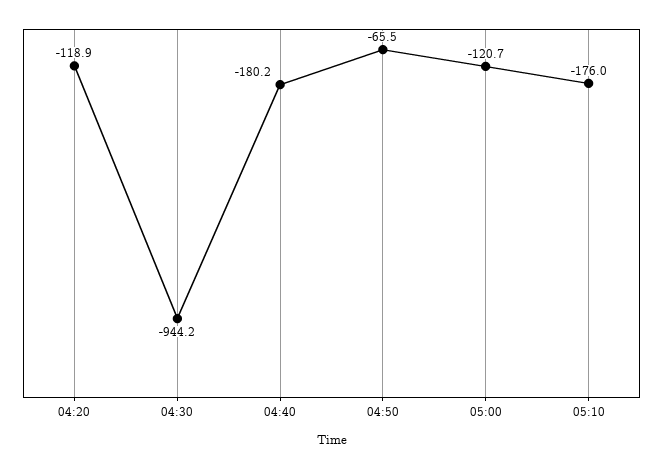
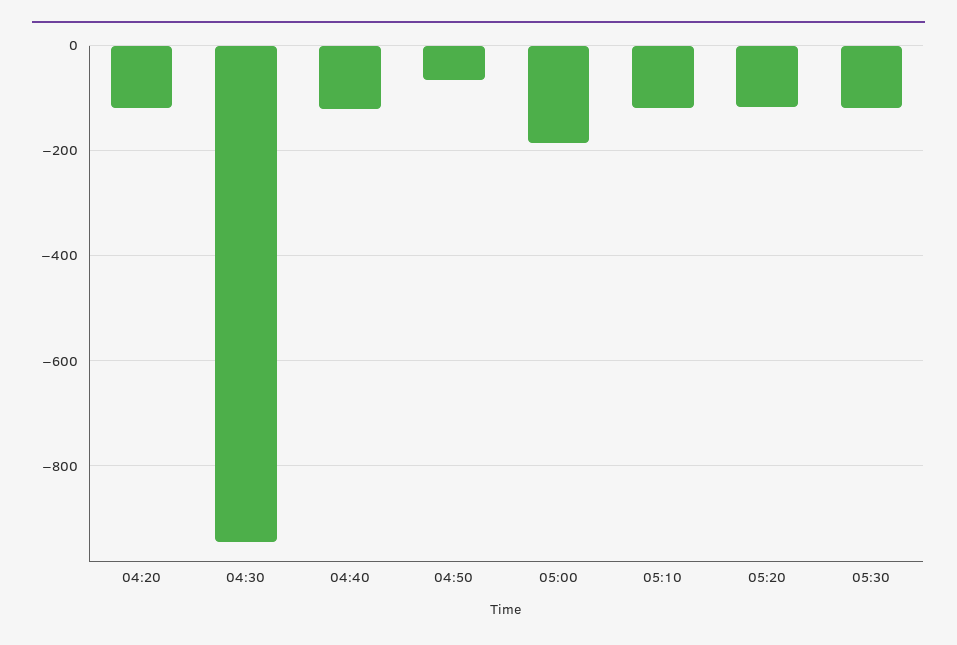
04:40: -180.2 -> -120
05:00: -120.7 -> -180
05:10: -176 -> -120
05:20: none -> -120
05:30: none -> -120

